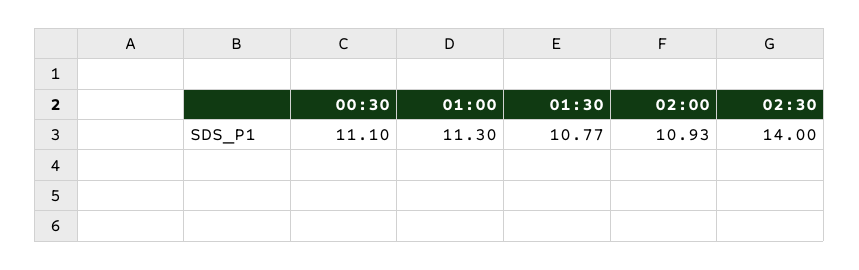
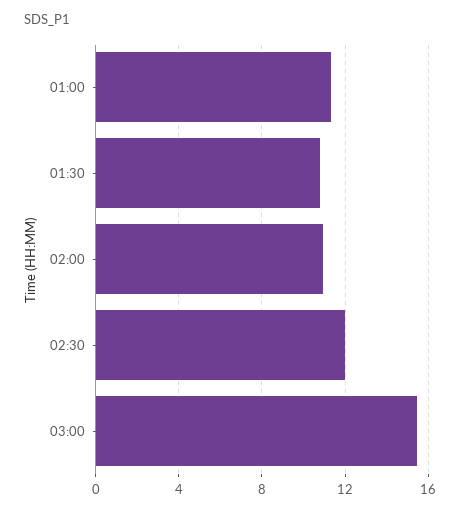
00:30: 11.1 -> none
02:30: 14 -> 12
03:00: none -> 15.5

